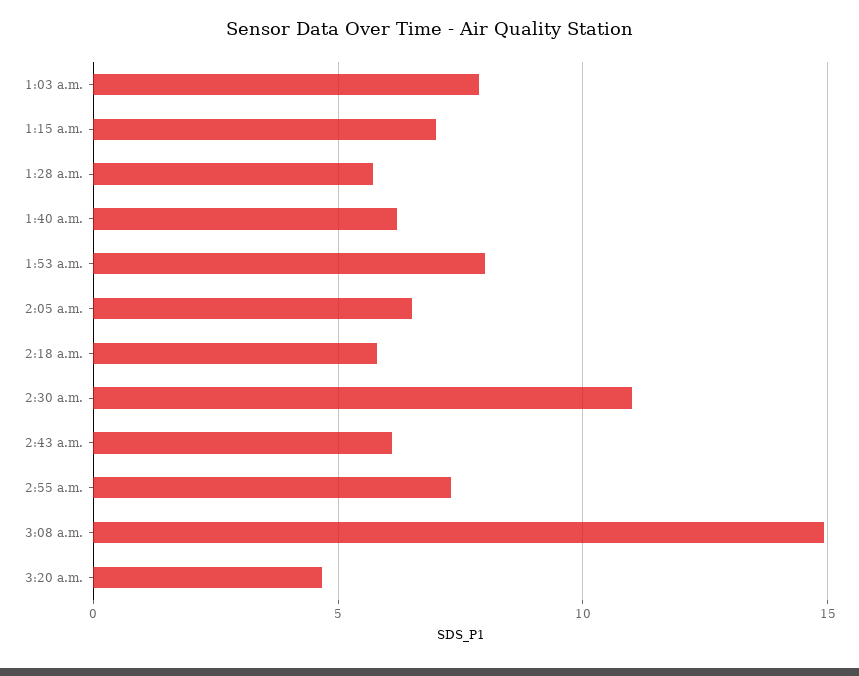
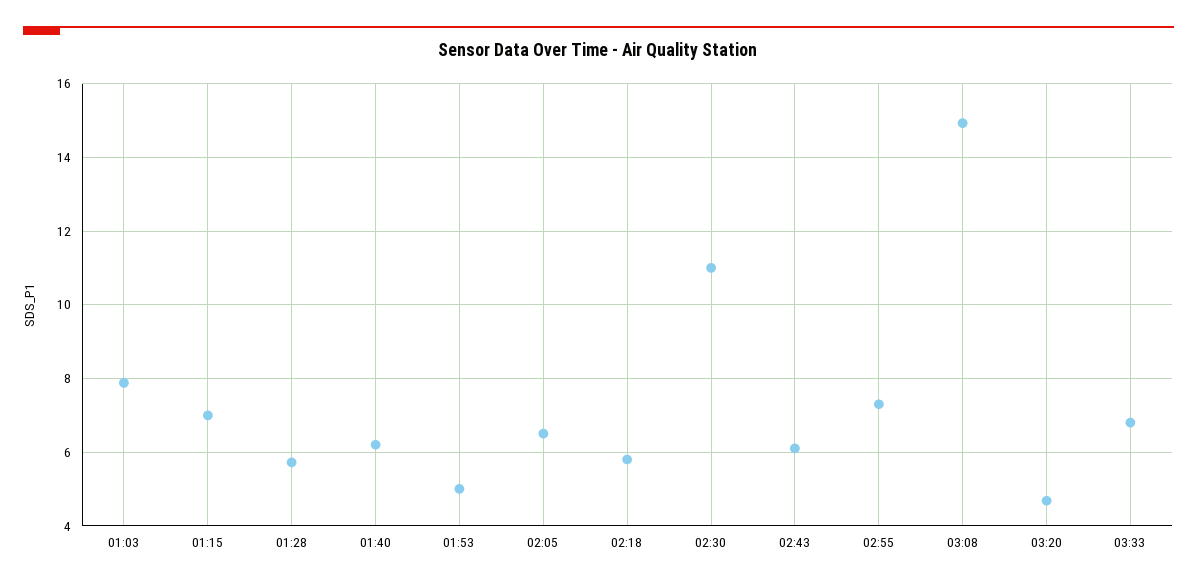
1:53 a.m.: 8 -> 5
03:33: none -> 6.8

